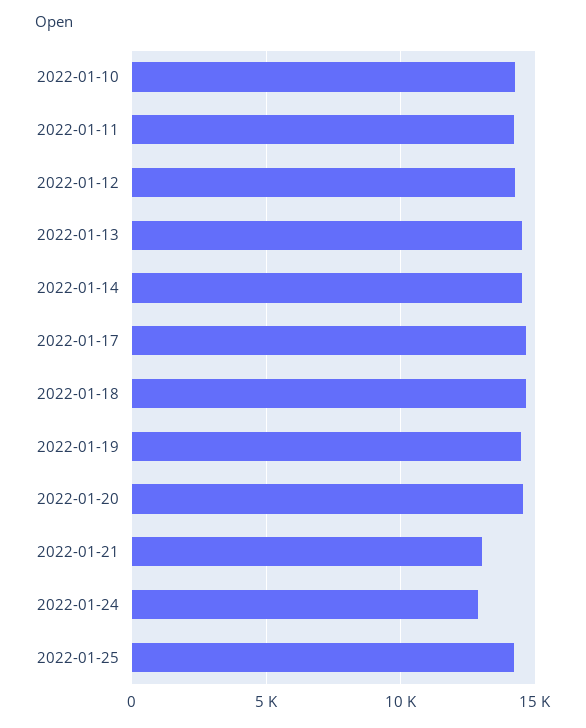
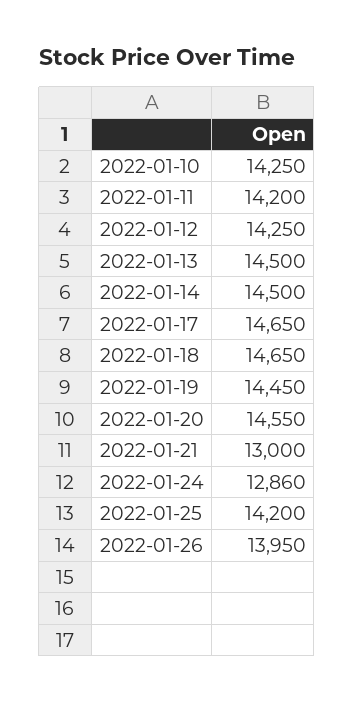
2022-01-26: none -> 13950

